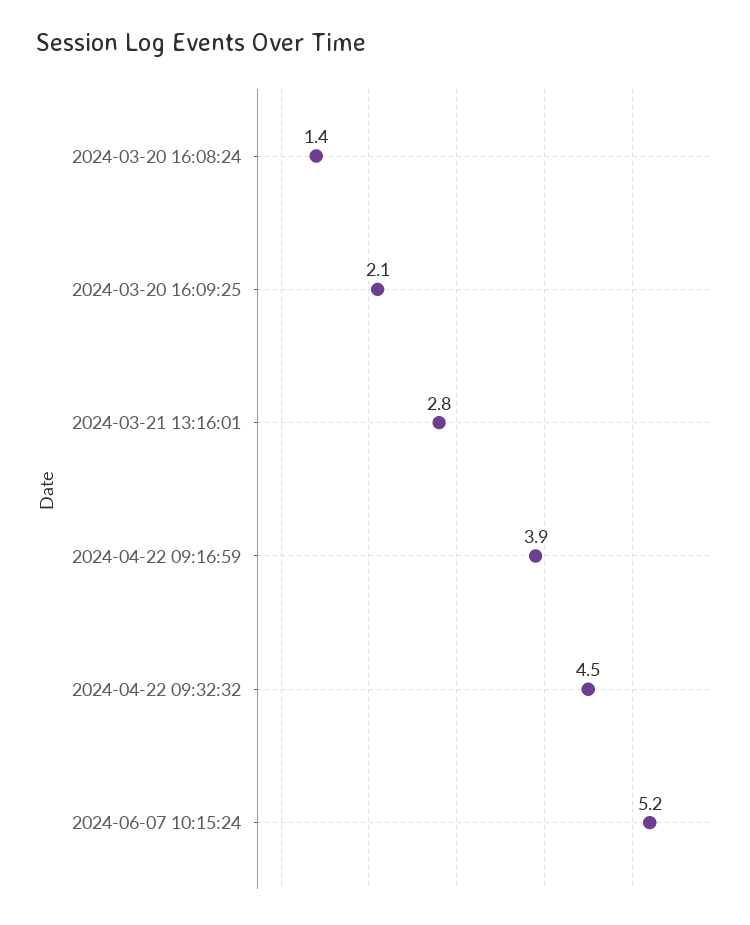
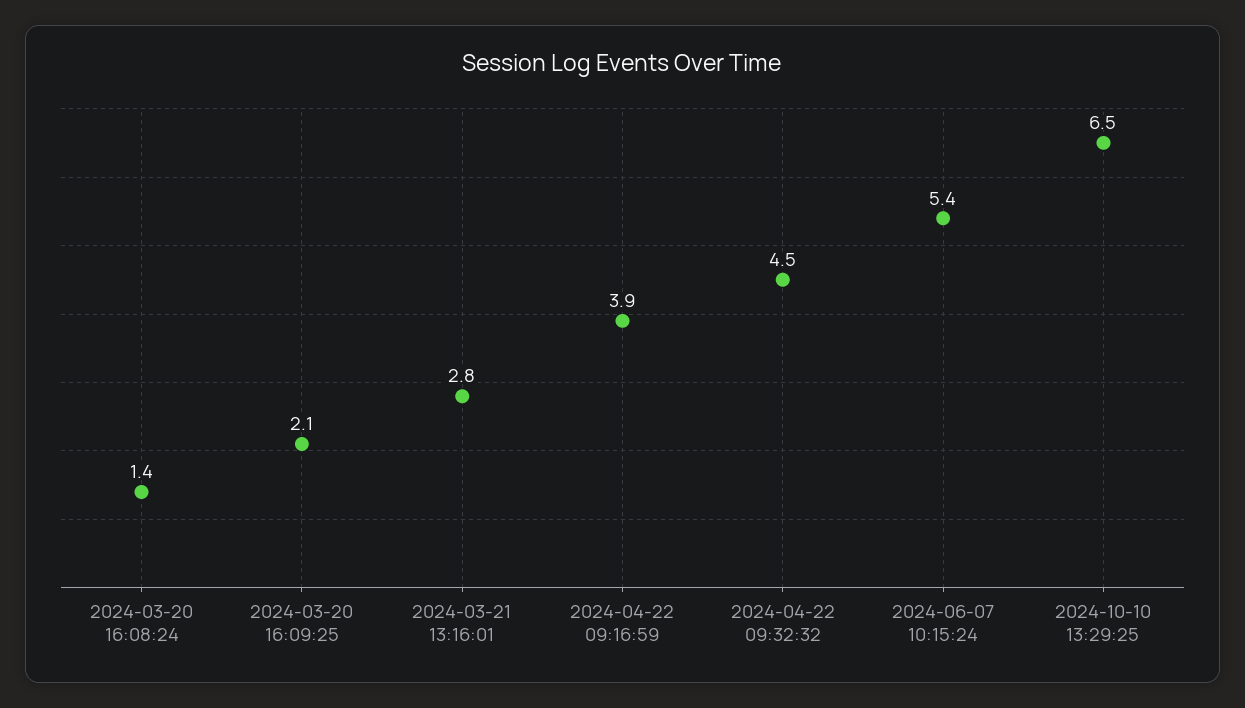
2024-06-07 10:15:24: 5.2 -> 5.4
2024-10-10 13:29:25: none -> 6.5

